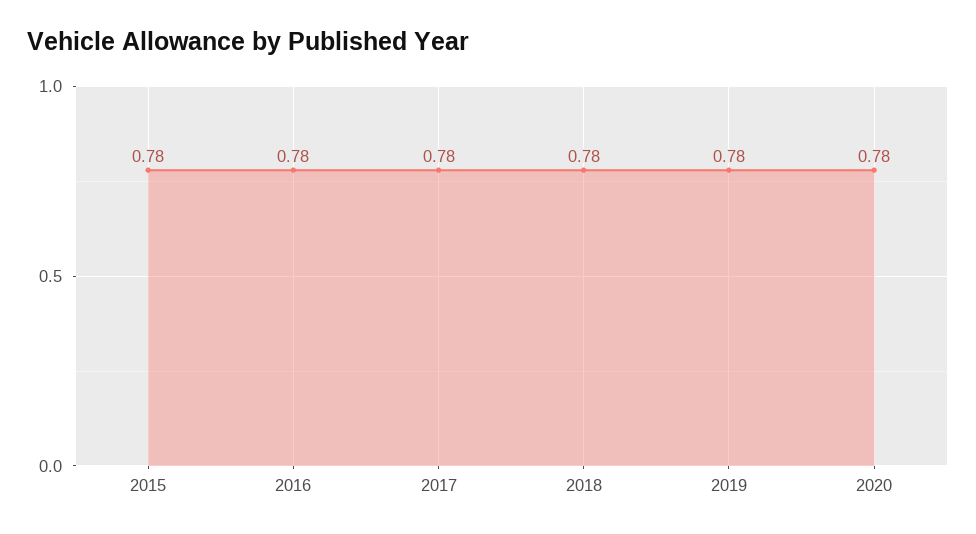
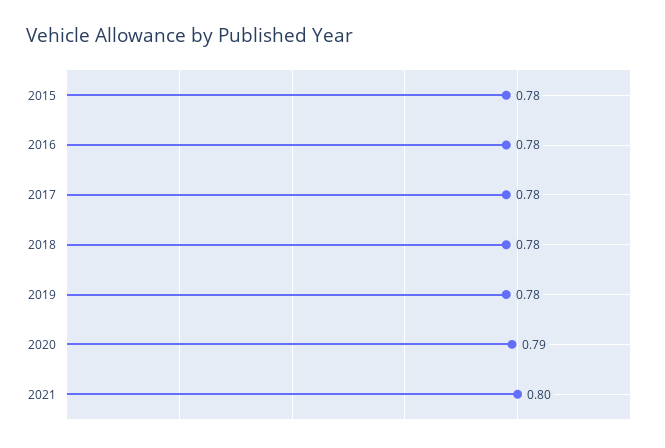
2020: 0.78 -> 0.79
2021: none -> 0.8

